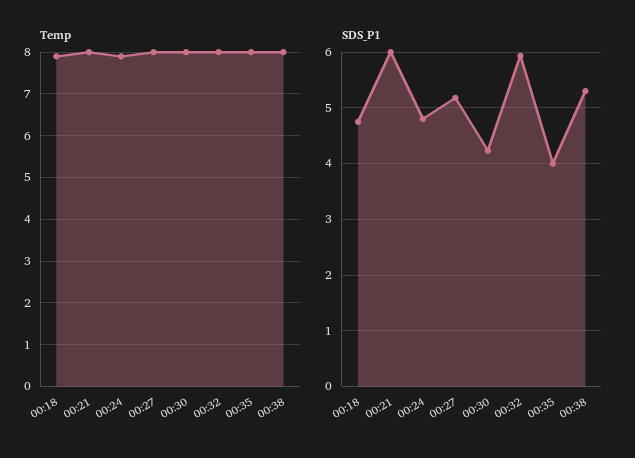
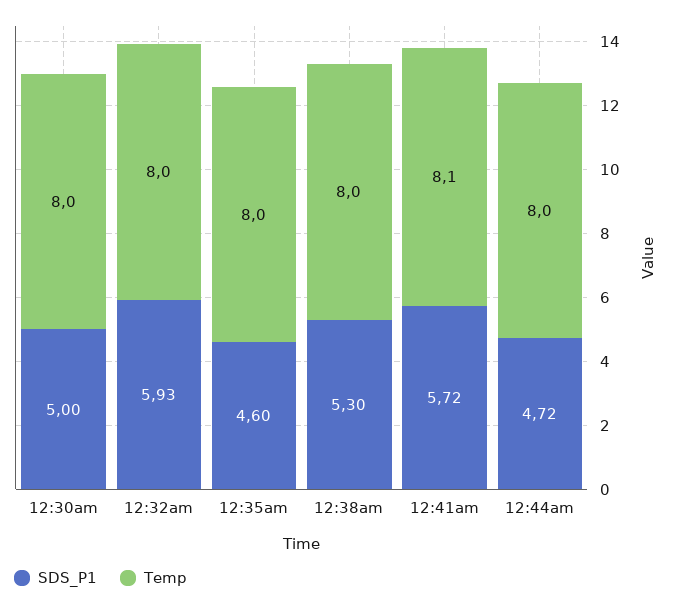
Temp, 00:18: 8 -> none
Temp, 00:21: 8 -> none
Temp, 00:24: 8 -> none
Temp, 00:27: 8 -> none
SDS_P1, 00:18: 4.8 -> none
SDS_P1, 00:21: 6 -> none
SDS_P1, 00:24: 4.8 -> none
SDS_P1, 00:27: 5.2 -> none
SDS_P1, 00:30: 4.2 -> 5
SDS_P1, 00:35: 4 -> 4.6
SDS_P1, 12:41am: none -> 5.72
Temp, 12:41am: none -> 8.1
SDS_P1, 12:44am: none -> 4.72
Temp, 12:44am: none -> 8

